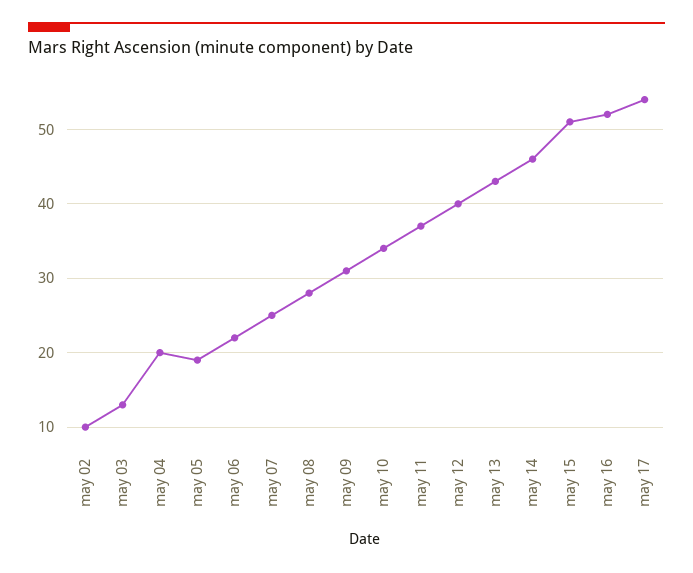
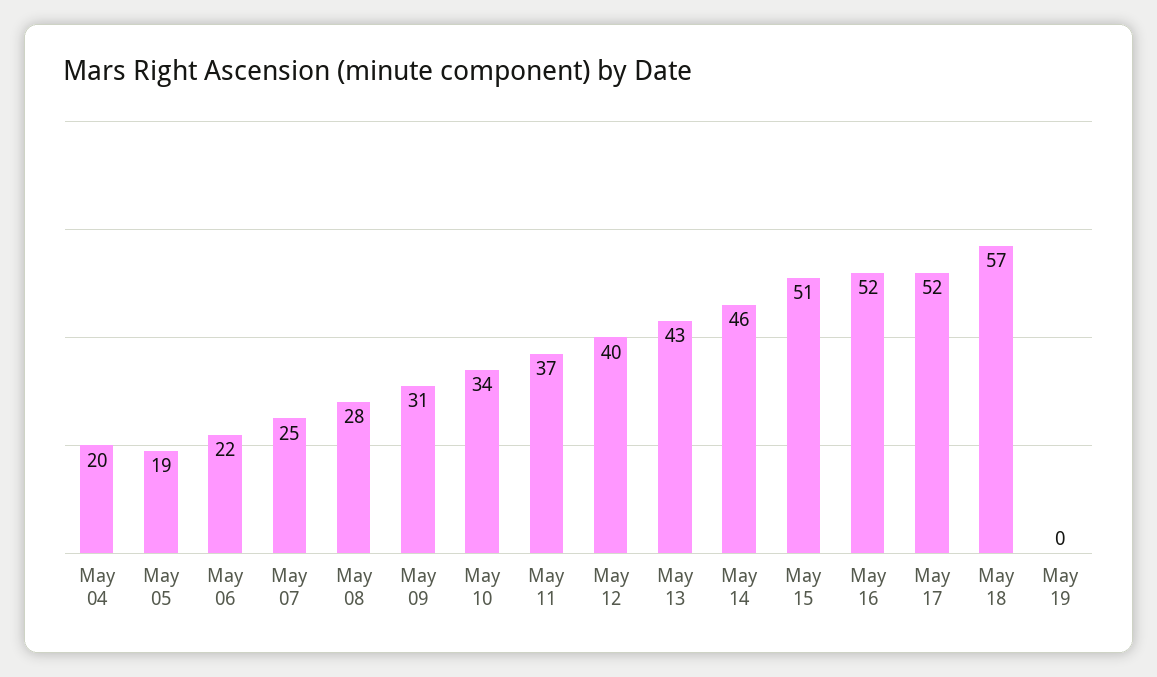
may 02: 10 -> none
may 03: 13 -> none
may 17: 54 -> 52
May 18: none -> 57
May 19: none -> 0

